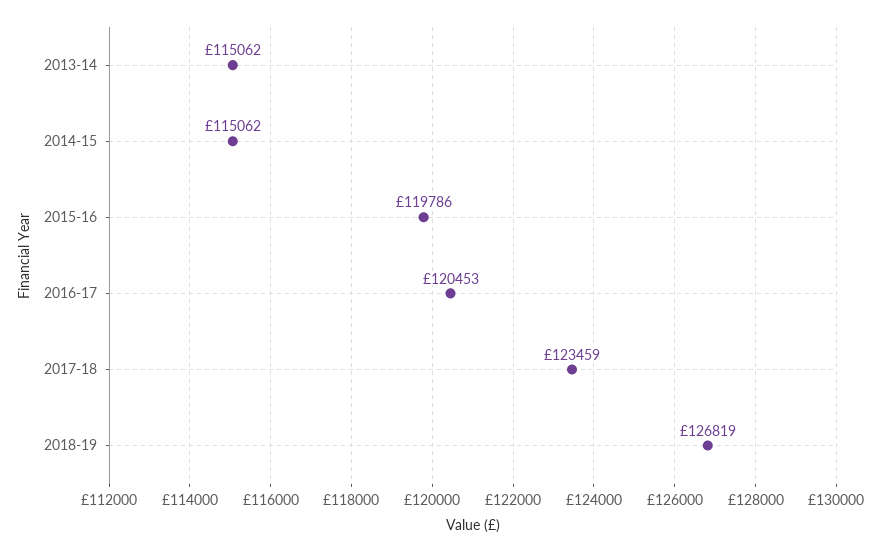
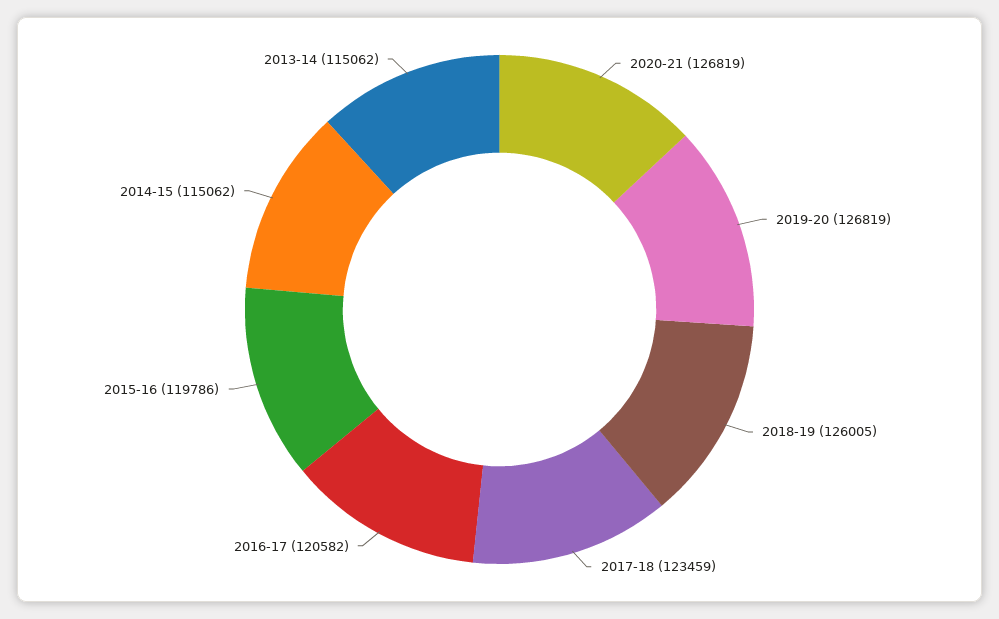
2016-17: 120453 -> 120582
2018-19: 126819 -> 126005
2020-21: none -> 126819
2019-20: none -> 126819

